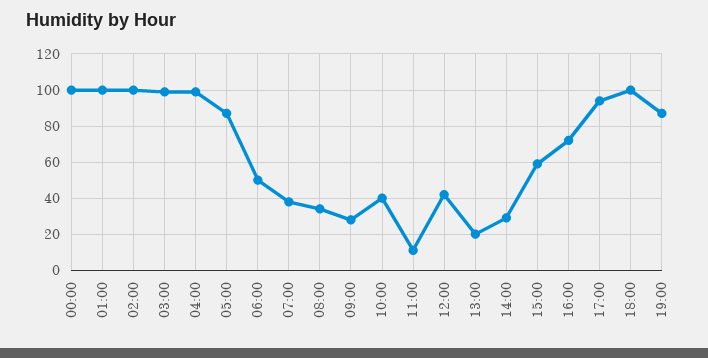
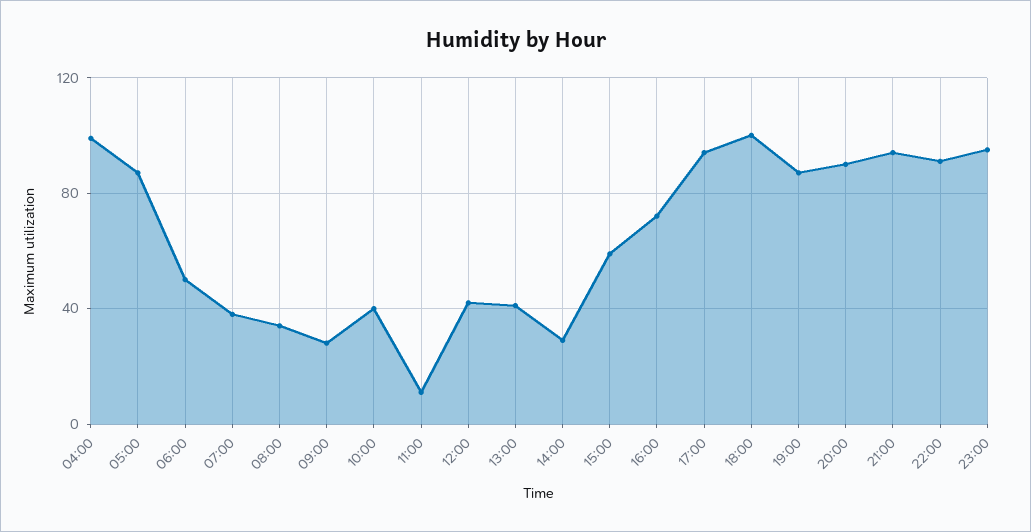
00:00: 100 -> none
01:00: 100 -> none
02:00: 100 -> none
03:00: 100 -> none
13:00: 20 -> 40
20:00: none -> 90
21:00: none -> 95
22:00: none -> 90
23:00: none -> 95

